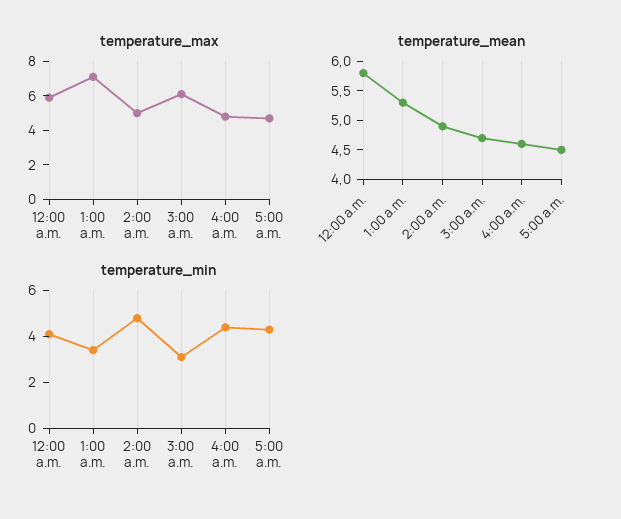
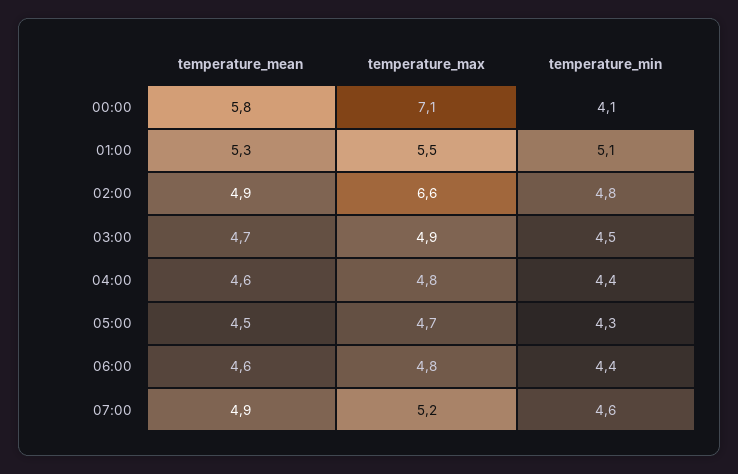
temperature_max, 12:00 a.m.: 6 -> 7.1
temperature_max, 1:00 a.m.: 7 -> 5.5
temperature_max, 2:00 a.m.: 5 -> 6.6
temperature_max, 3:00 a.m.: 6 -> 4.9
temperature_min, 1:00 a.m.: 3.5 -> 5.1
temperature_min, 3:00 a.m.: 3 -> 4.5
temperature_mean, 06:00: none -> 4.6
temperature_max, 06:00: none -> 4.8
temperature_min, 06:00: none -> 4.4
temperature_mean, 07:00: none -> 4.9
temperature_max, 07:00: none -> 5.2
temperature_min, 07:00: none -> 4.6

